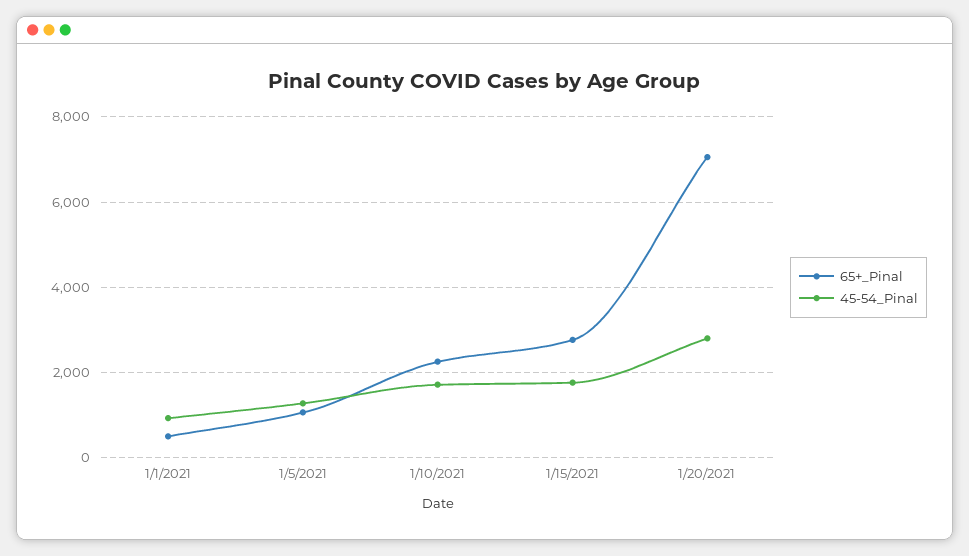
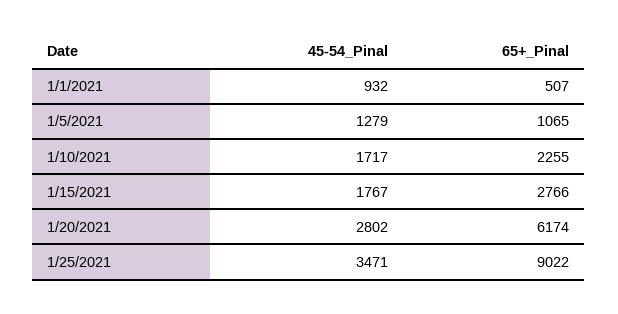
65+_Pinal, 1/20/2021: 7000 -> 6174
45-54_Pinal, 1/25/2021: none -> 3471
65+_Pinal, 1/25/2021: none -> 9022

